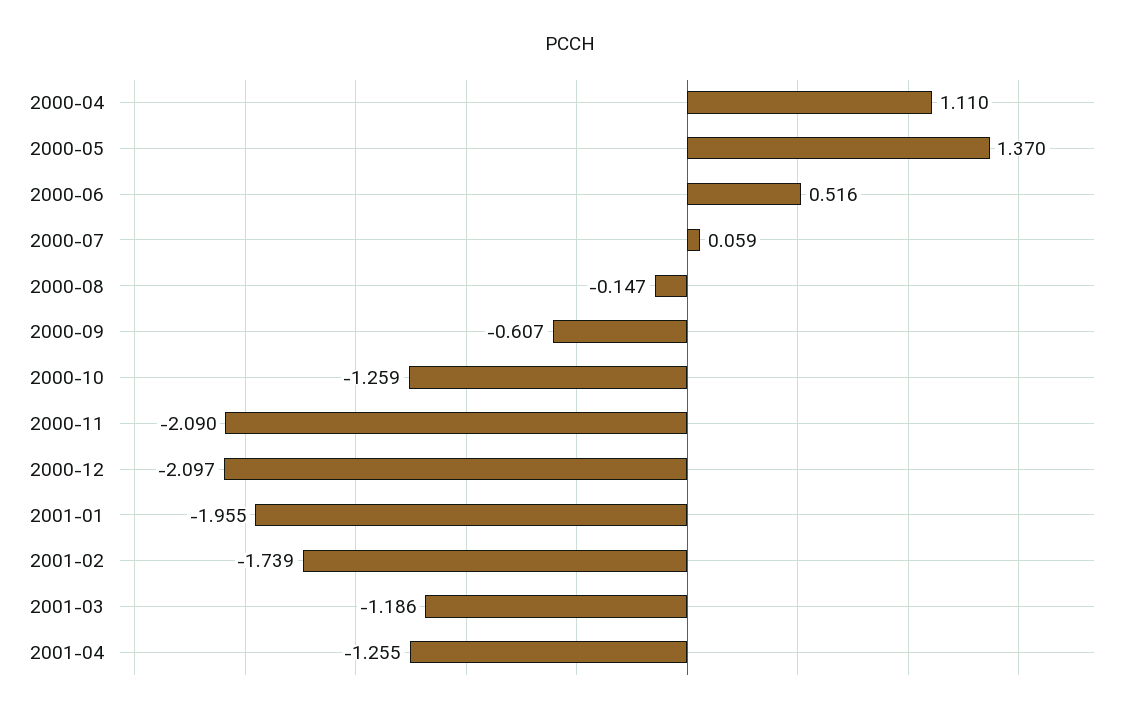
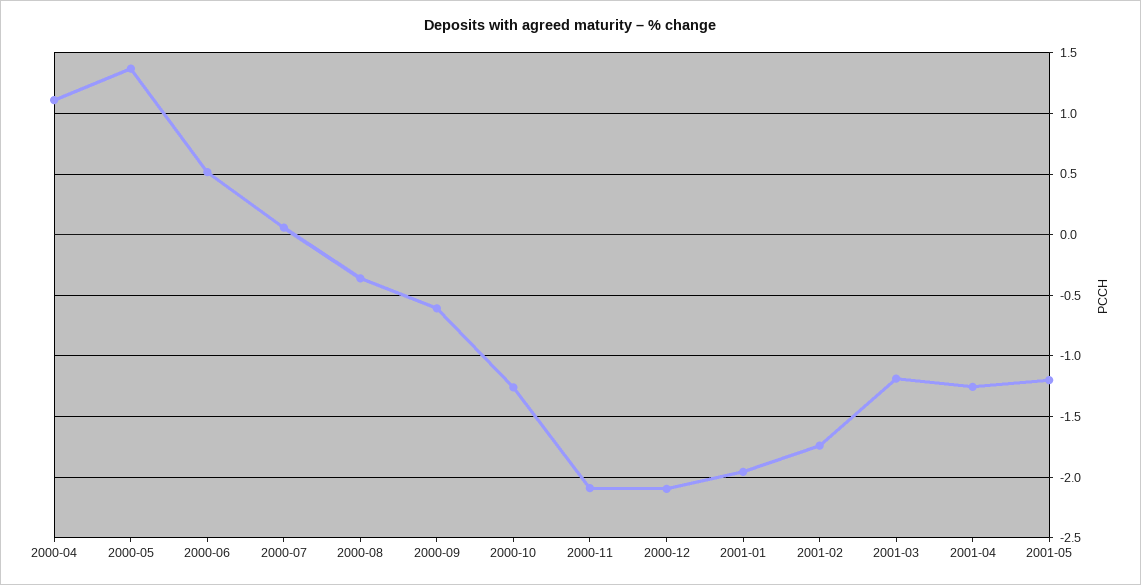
2000-08: -0.147 -> -0.35
2001-05: none -> -1.2

